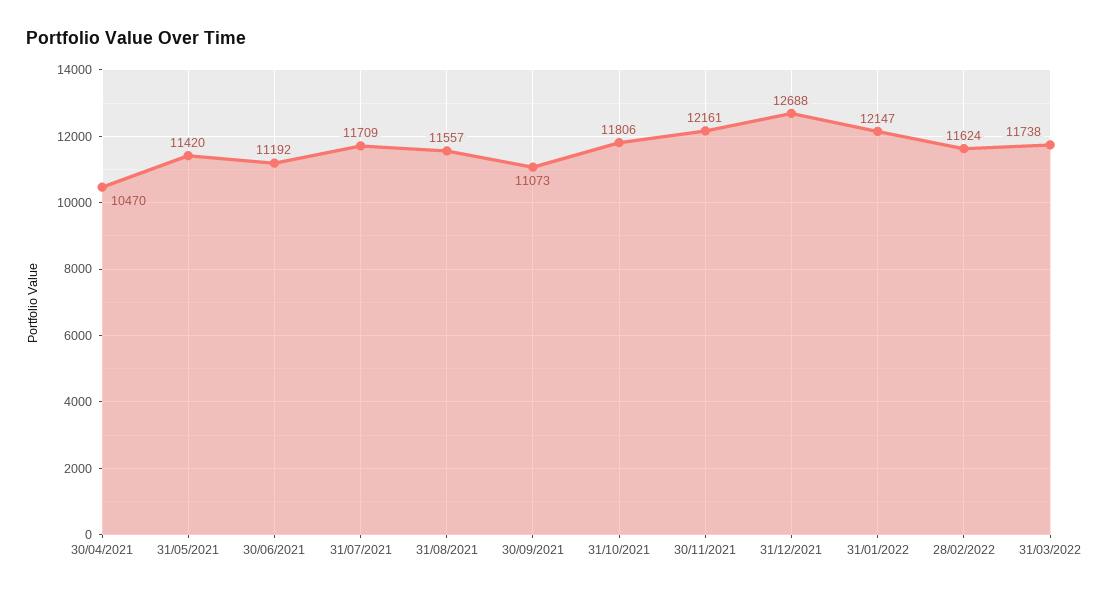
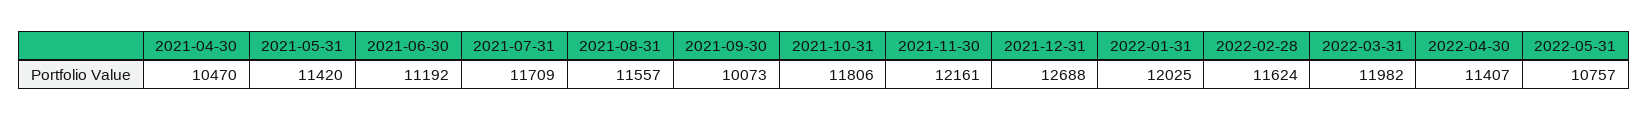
30/09/2021: 11073 -> 10073
31/01/2022: 12147 -> 12025
31/03/2022: 11738 -> 11982
2022-04-30: none -> 11407
2022-05-31: none -> 10757

